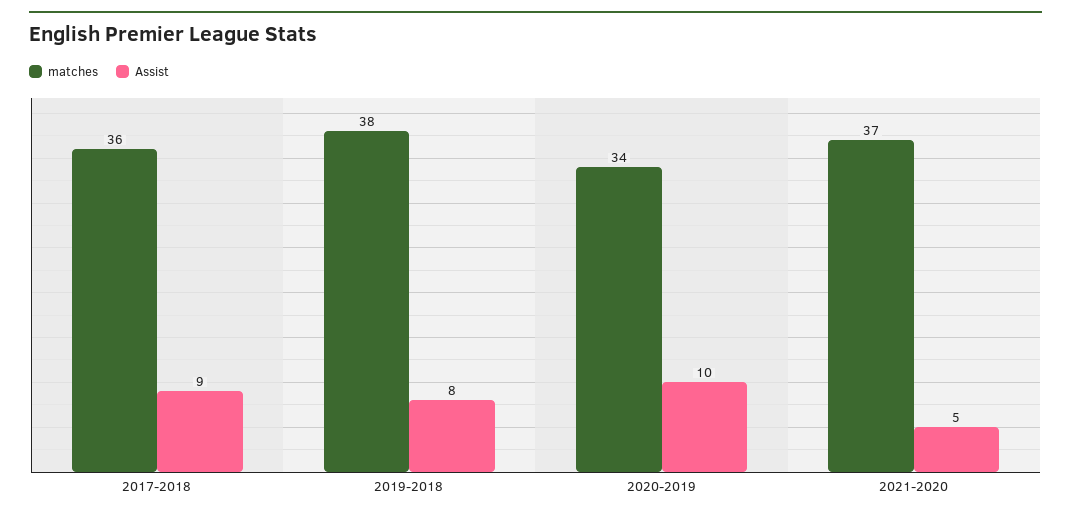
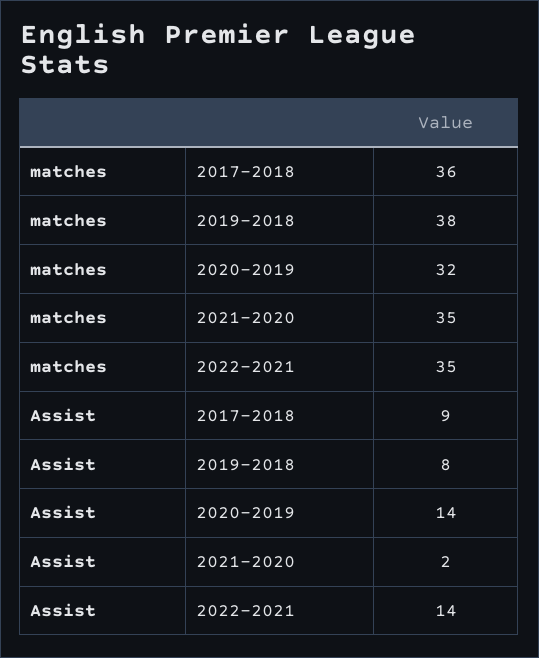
matches, 2020-2019: 34 -> 32
Assist, 2020-2019: 10 -> 14
matches, 2021-2020: 37 -> 35
Assist, 2021-2020: 5 -> 2
matches, 2022-2021: none -> 35
Assist, 2022-2021: none -> 14

